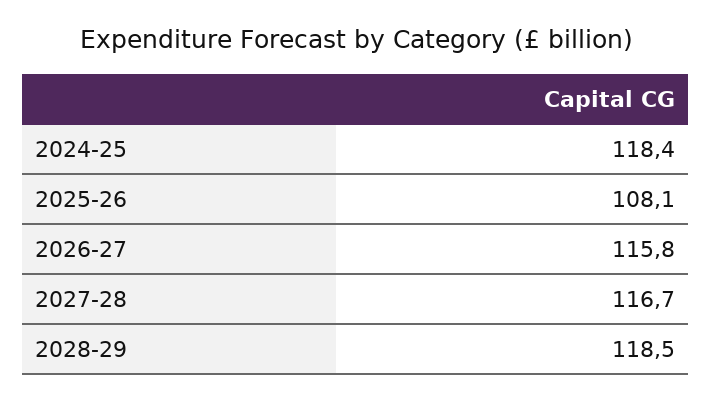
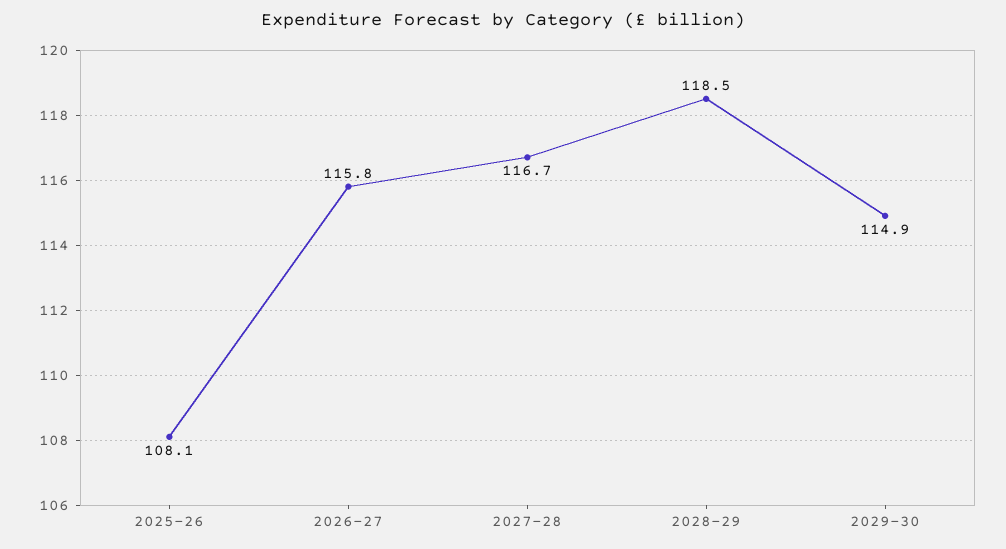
2024-25: 118.4 -> none
2029-30: none -> 114.9

